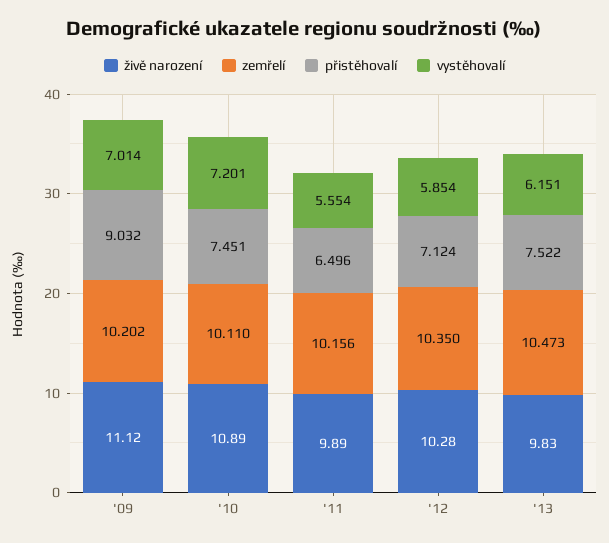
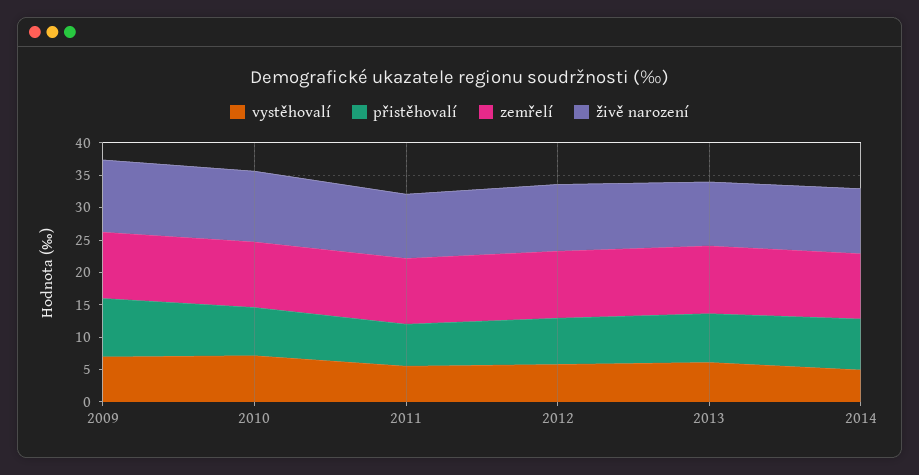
vystěhovalí, 2014: none -> 5
přistěhovalí, 2014: none -> 7.5
zemřelí, 2014: none -> 10
živě narození, 2014: none -> 10

